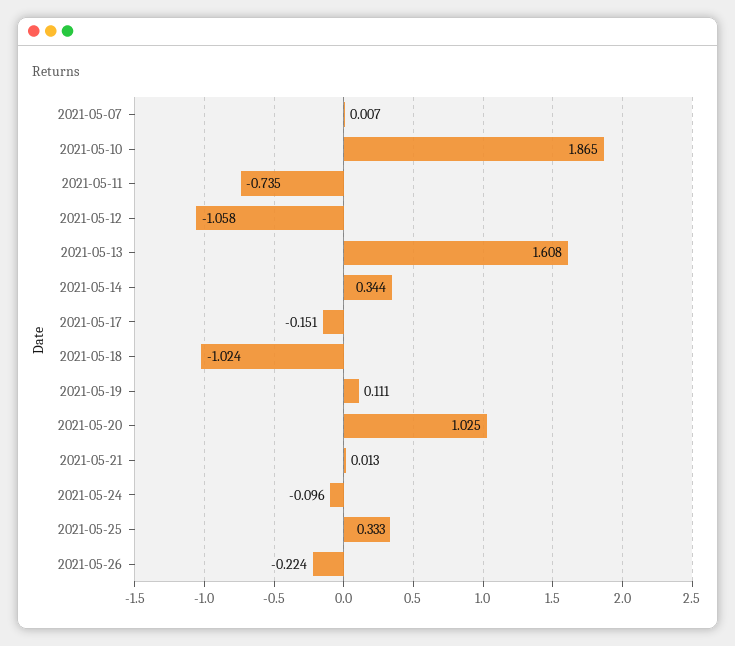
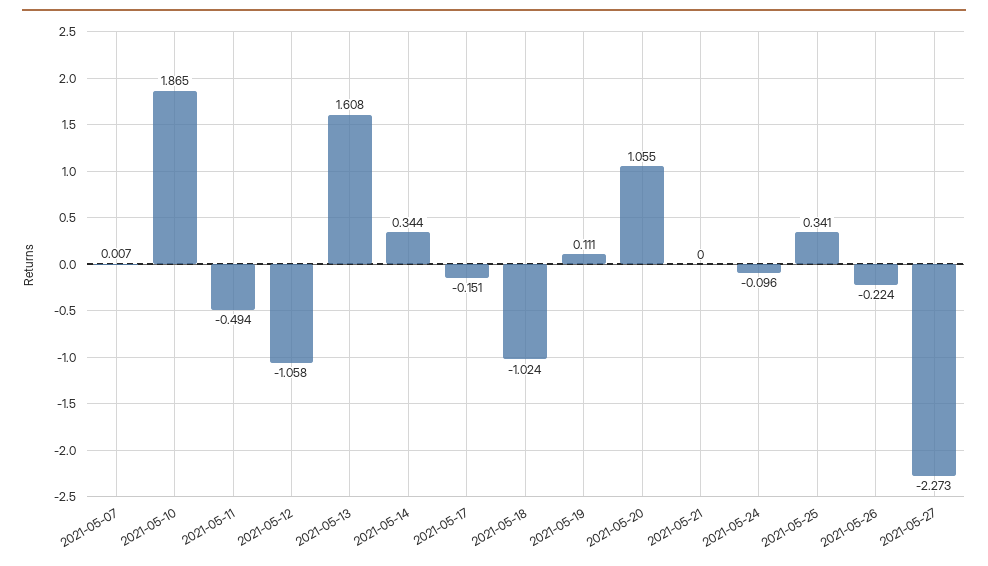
2021-05-11: -0.735 -> -0.494
2021-05-20: 1.025 -> 1.055
2021-05-21: 0.013 -> 0
2021-05-25: 0.333 -> 0.341
2021-05-27: none -> -2.273

